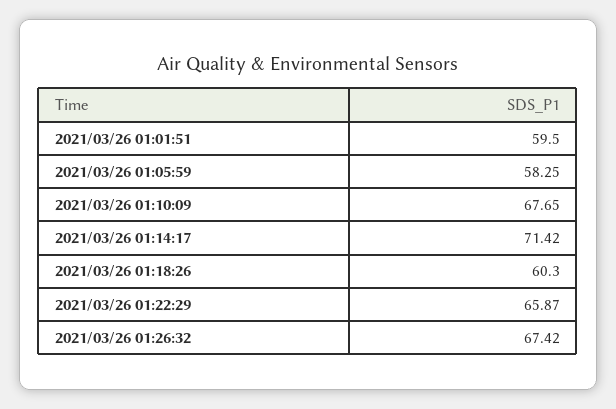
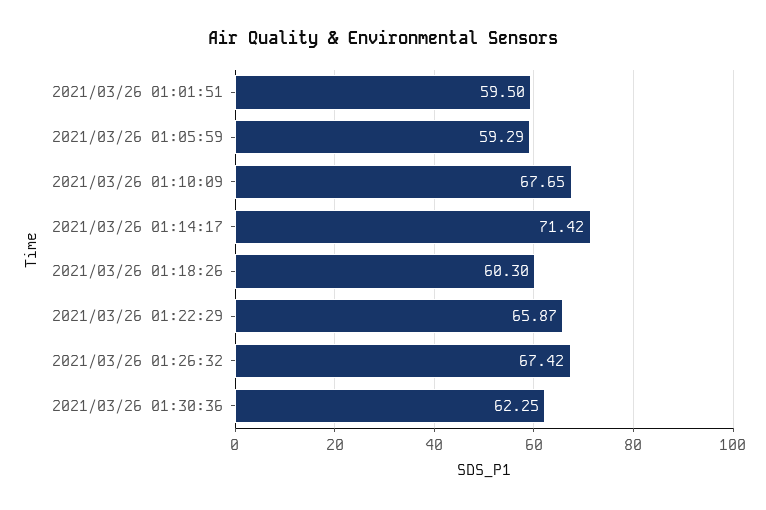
2021/03/26 01:05:59: 58.25 -> 59.29
2021/03/26 01:30:36: none -> 62.25

